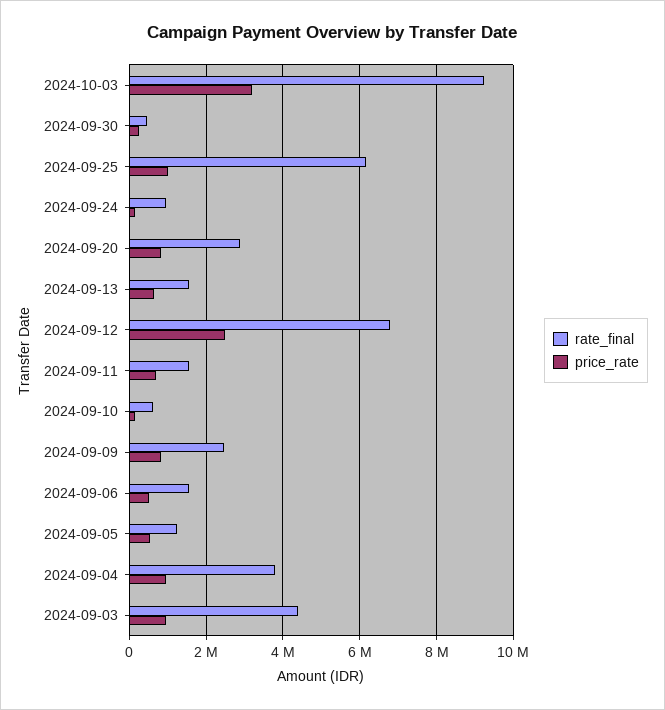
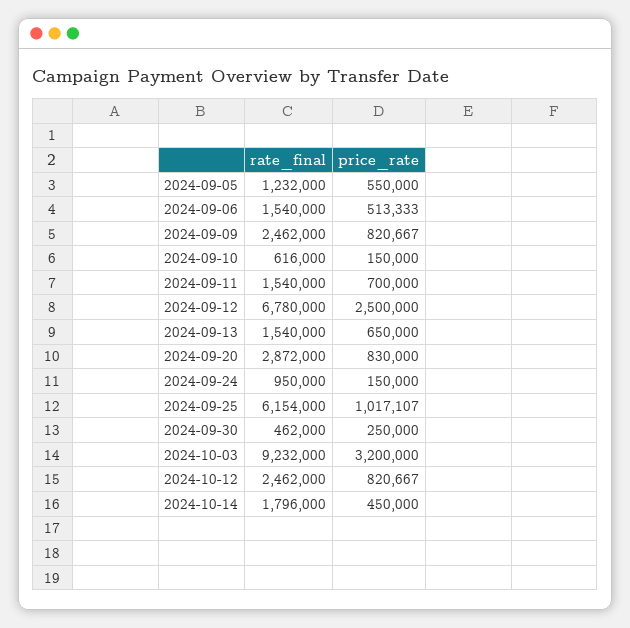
rate_final, 2024-09-04: 3800000 -> none
price_rate, 2024-09-04: 1000000 -> none
rate_final, 2024-09-03: 4400000 -> none
price_rate, 2024-09-03: 1000000 -> none
rate_final, 2024-10-12: none -> 2462000
price_rate, 2024-10-12: none -> 820667
rate_final, 2024-10-14: none -> 1796000
price_rate, 2024-10-14: none -> 450000

